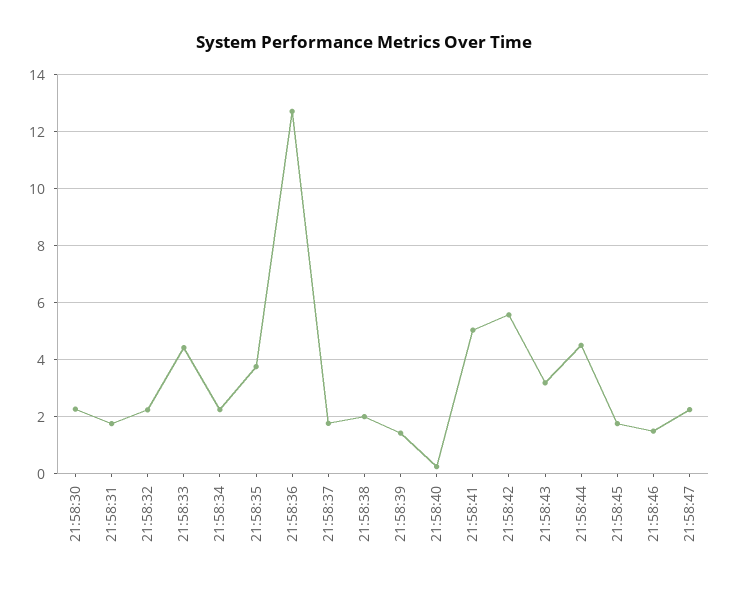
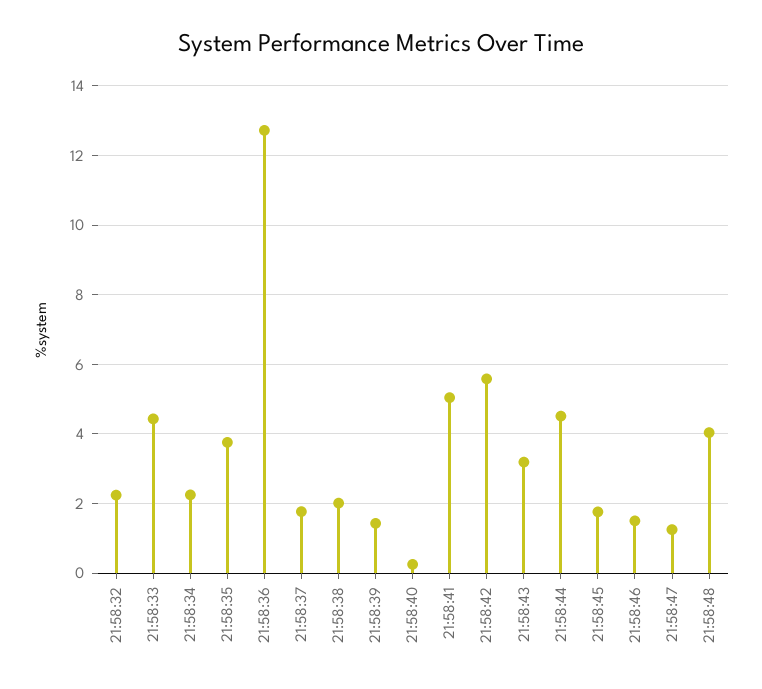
21:58:30: 2.25 -> none
21:58:31: 1.75 -> none
21:58:47: 2.25 -> 1.2
21:58:48: none -> 4

